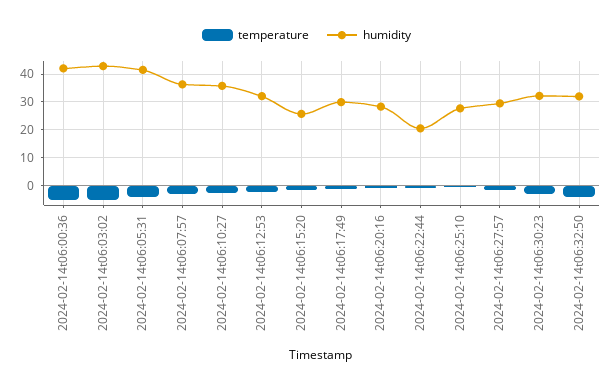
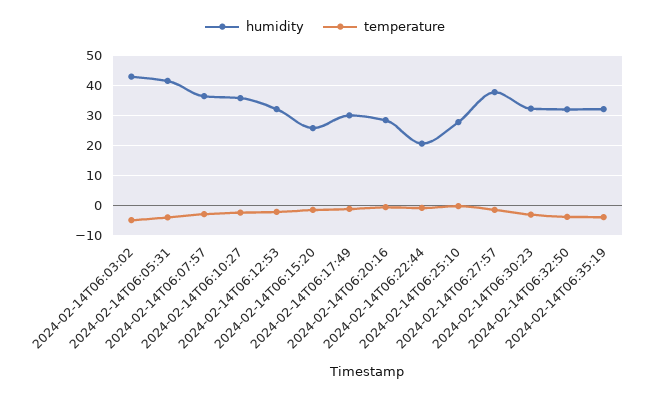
temperature, 2024-02-14t06:00:36: -5 -> none
humidity, 2024-02-14t06:00:36: 42.5 -> none
humidity, 2024-02-14t06:27:57: 30 -> 38
humidity, 2024-02-14T06:35:19: none -> 32
temperature, 2024-02-14T06:35:19: none -> -4

